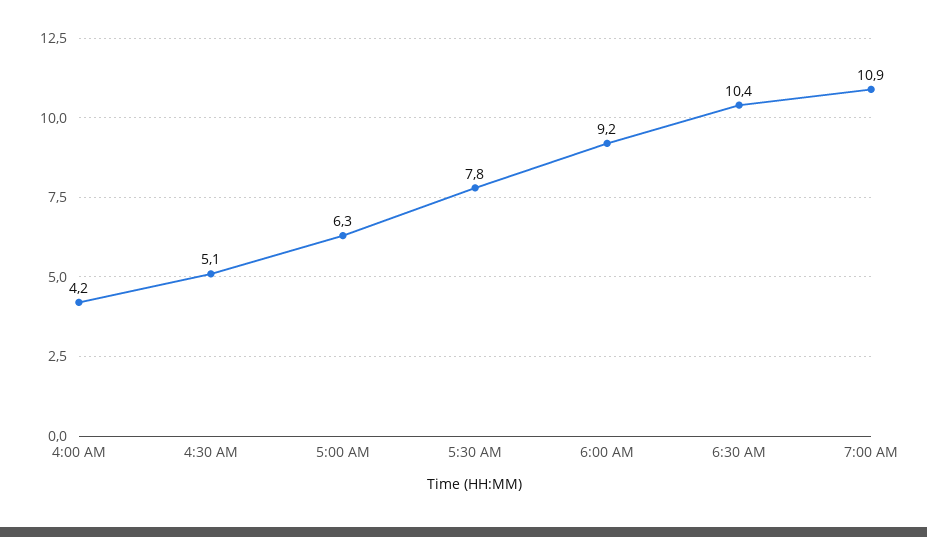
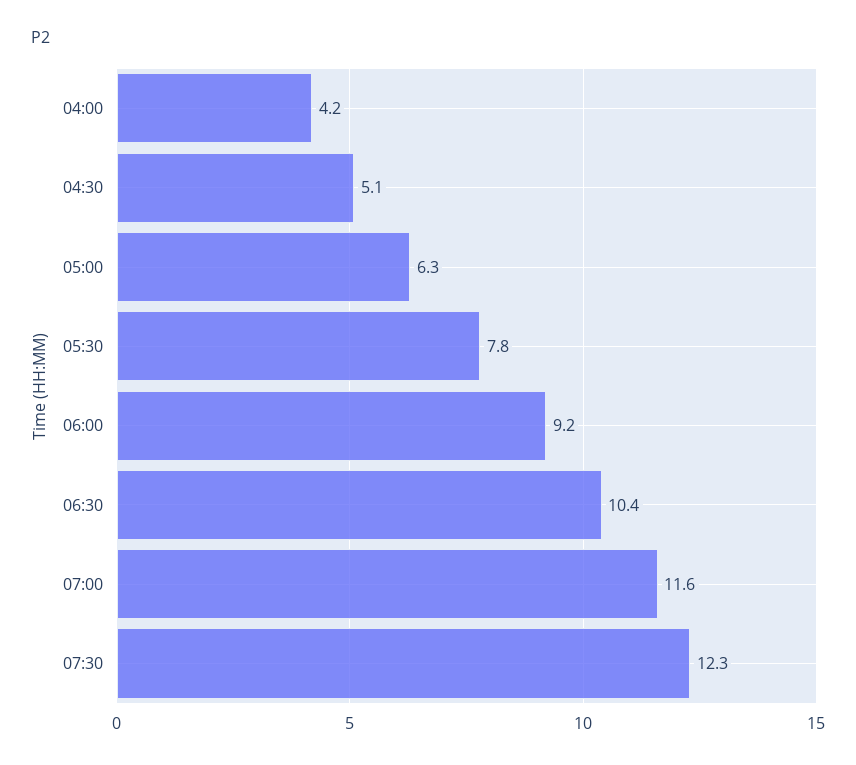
7:00 AM: 10.9 -> 11.6
07:30: none -> 12.3

